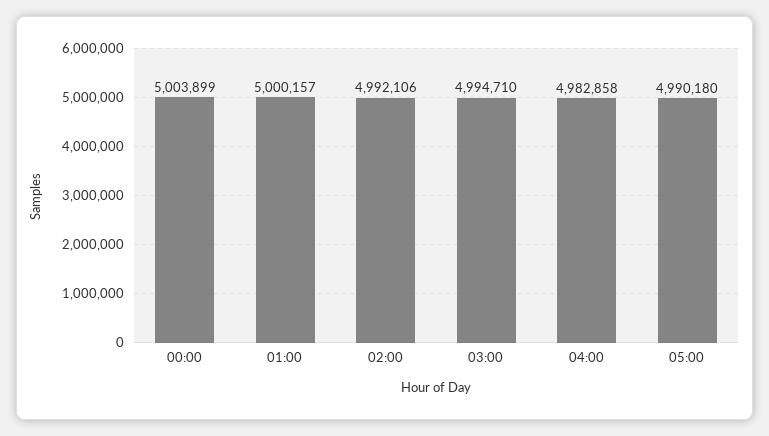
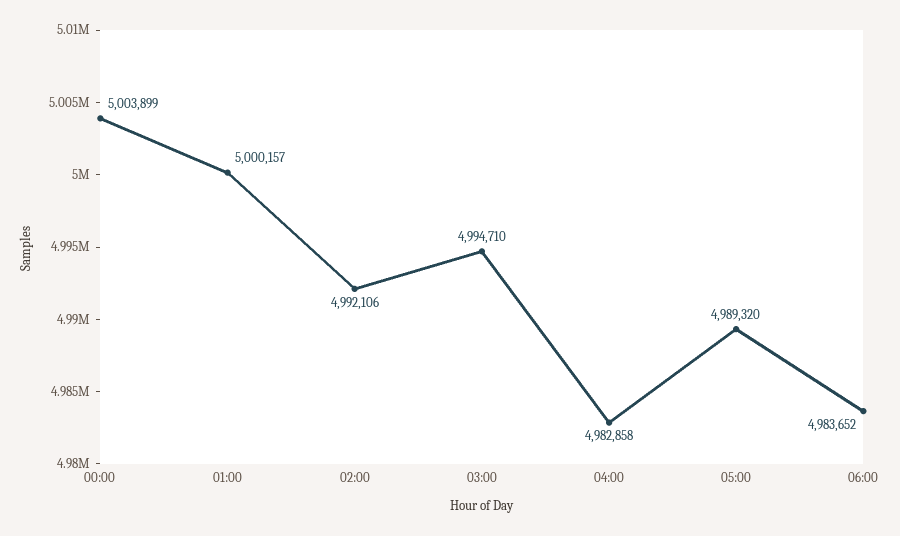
05:00: 4990180 -> 4989320
06:00: none -> 4983652

